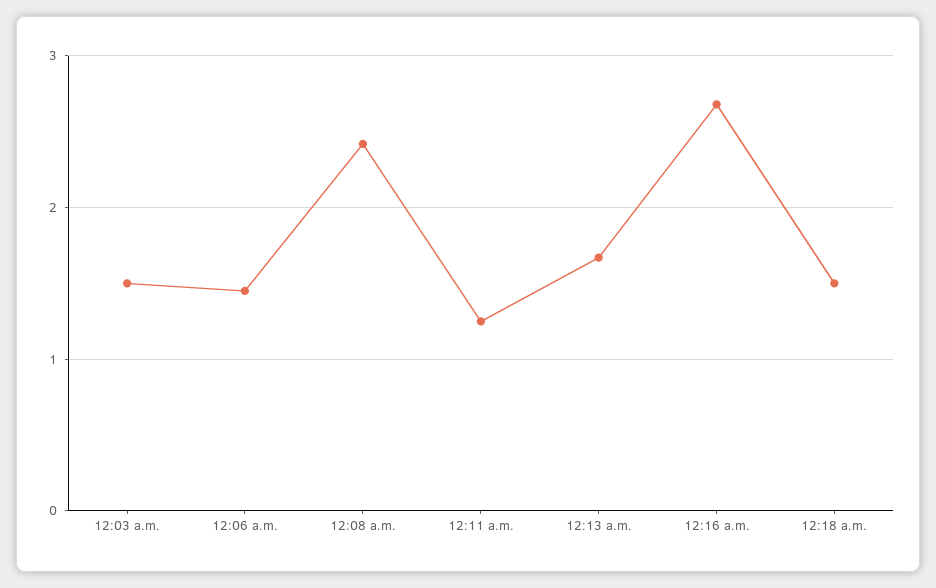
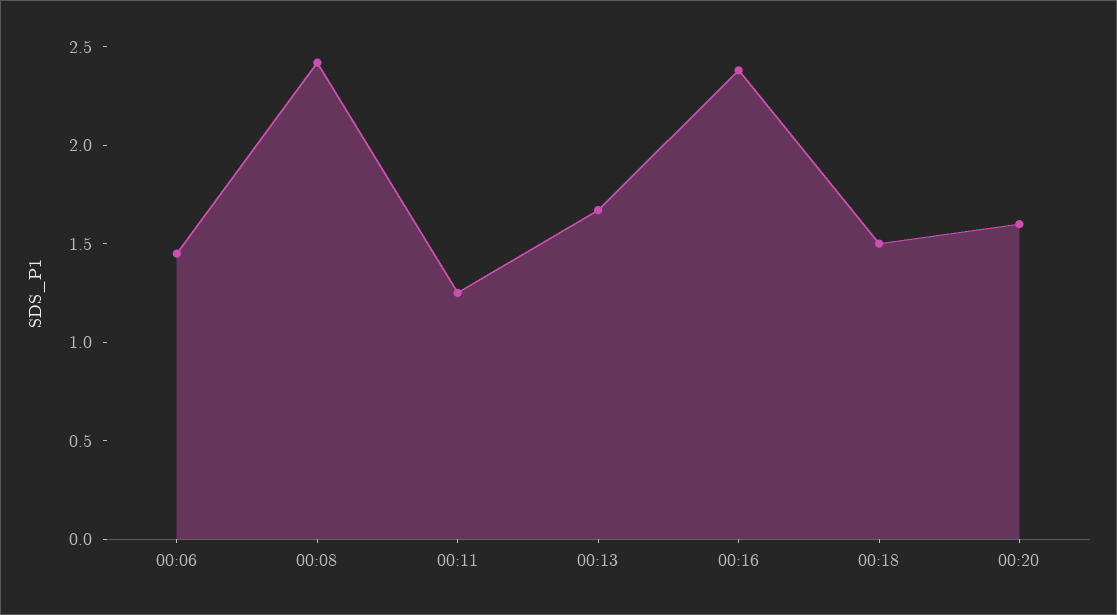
12:03 a.m.: 1.5 -> none
12:16 a.m.: 2.7 -> 2.4
00:20: none -> 1.6

